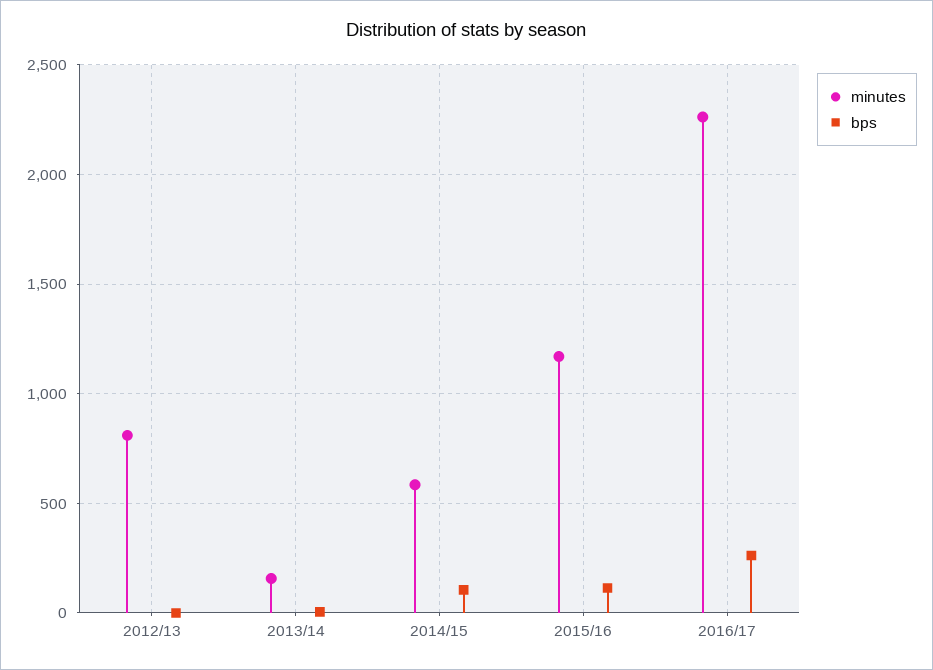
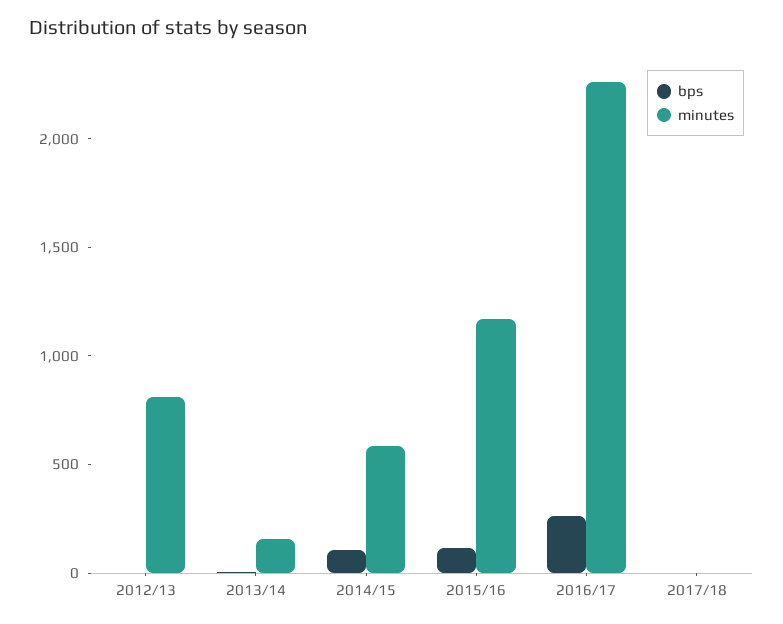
bps, 2017/18: none -> 0
minutes, 2017/18: none -> 0

